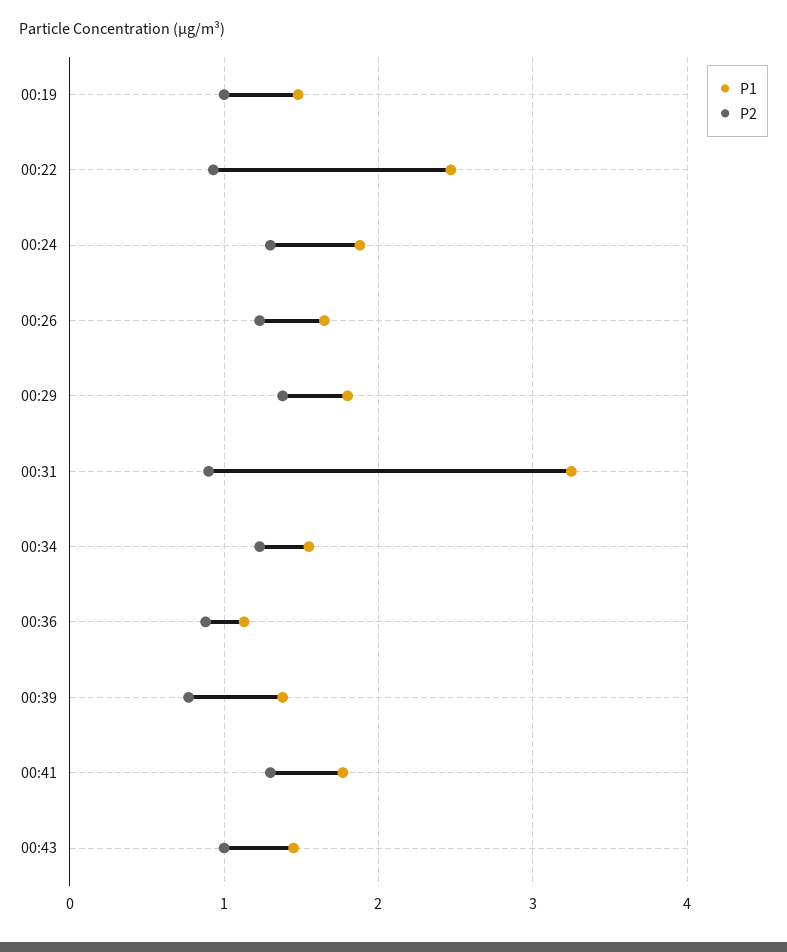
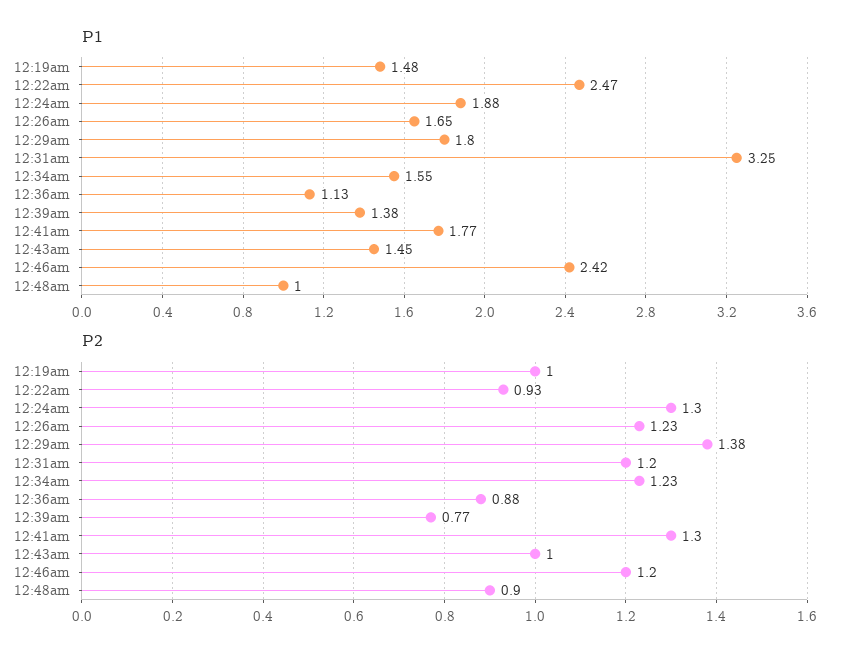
P2, 00:31: 0.9 -> 1.2
P1, 12:46am: none -> 2.42
P1, 12:48am: none -> 1
P2, 12:46am: none -> 1.2
P2, 12:48am: none -> 0.9

